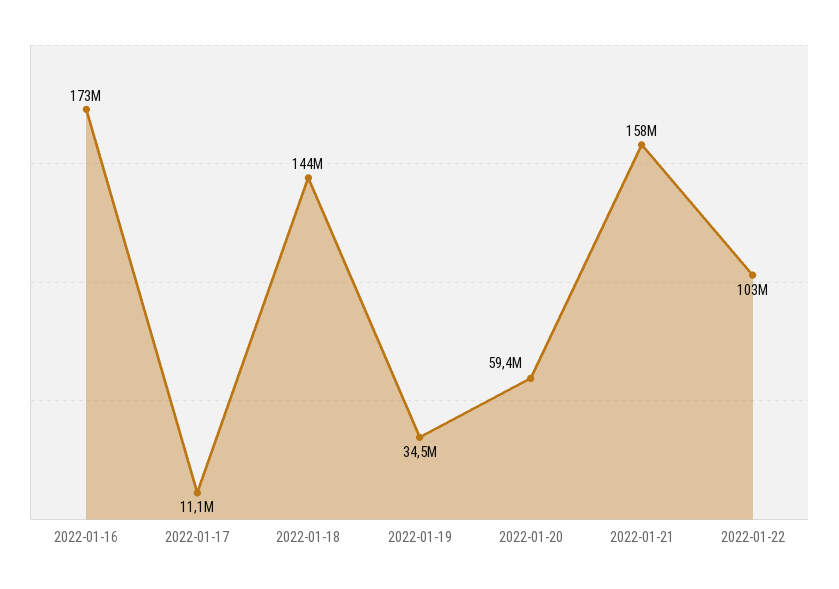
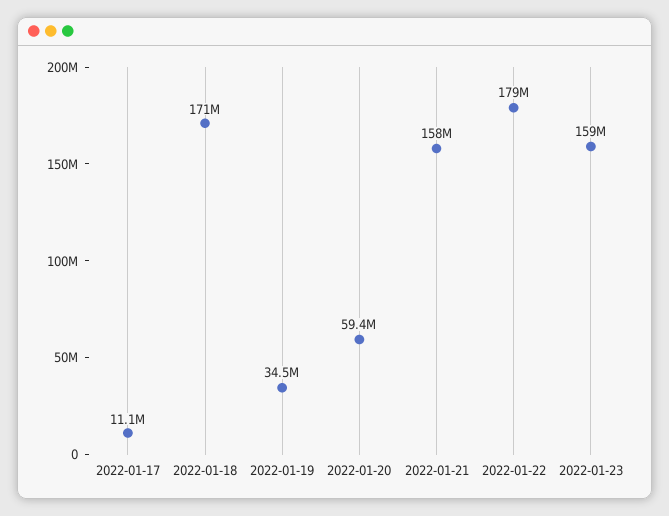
2022-01-16: 173000000 -> none
2022-01-18: 144000000 -> 171000000
2022-01-22: 103000000 -> 179000000
2022-01-23: none -> 159000000

